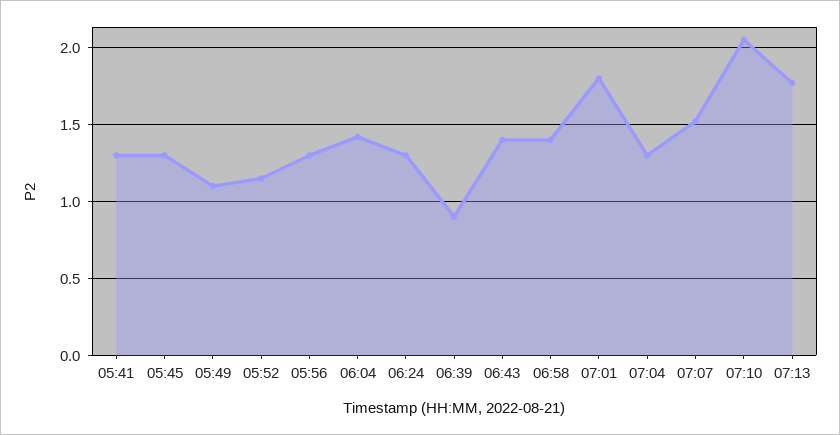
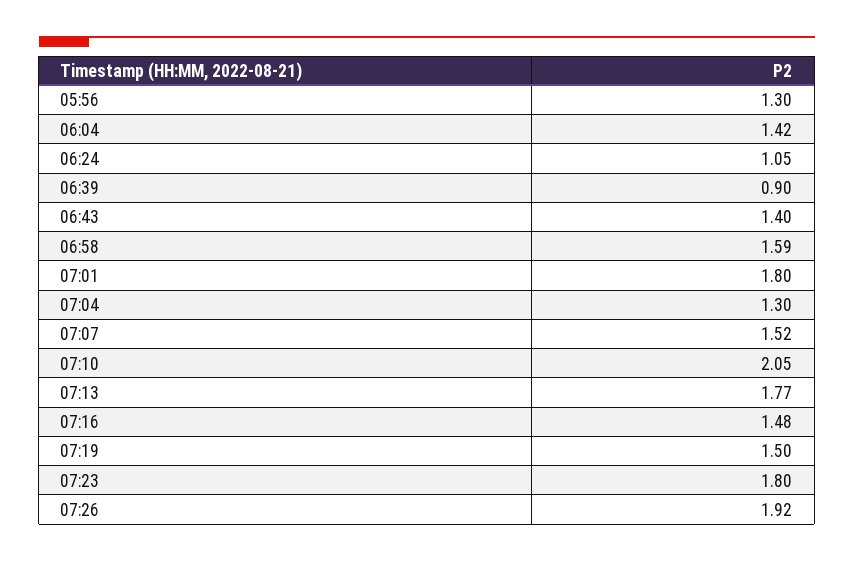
05:41: 1.3 -> none
05:45: 1.3 -> none
05:49: 1.1 -> none
05:52: 1.15 -> none
06:24: 1.3 -> 1.05
06:58: 1.4 -> 1.59
07:16: none -> 1.48
07:19: none -> 1.5
07:23: none -> 1.8
07:26: none -> 1.92

